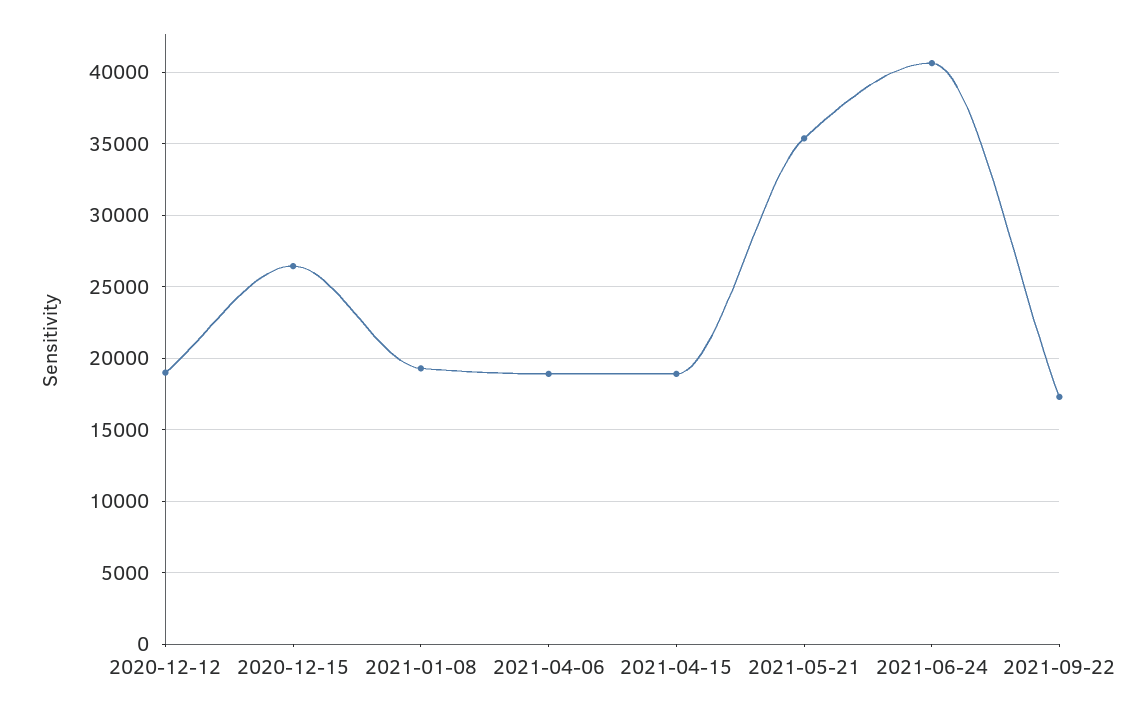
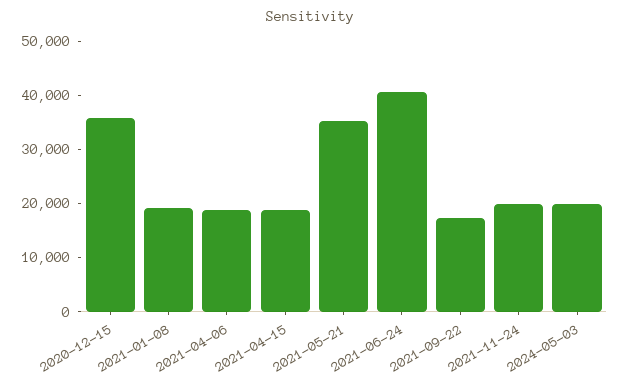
2020-12-12: 19000 -> none
2020-12-15: 26500 -> 36000
2021-11-24: none -> 20000
2024-05-03: none -> 20000

